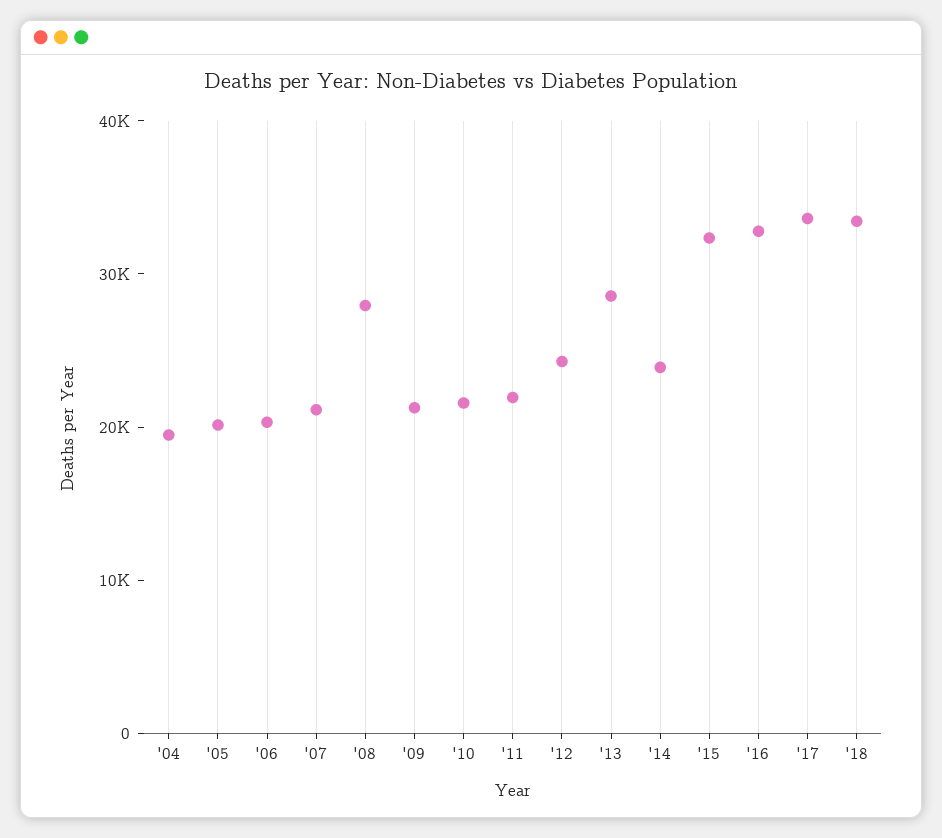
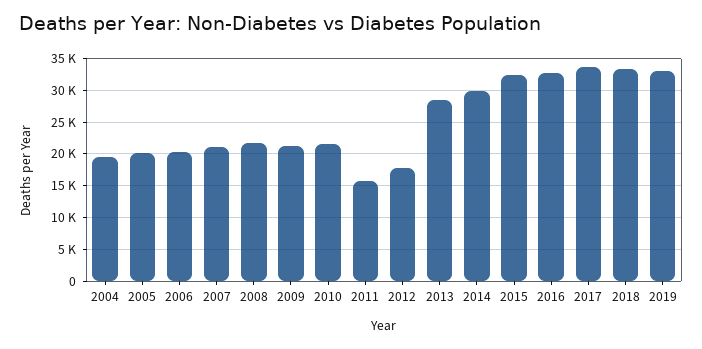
'08: 28000 -> 22000
'11: 22000 -> 16000
'12: 24000 -> 18000
'14: 24000 -> 30000
2019: none -> 33000

